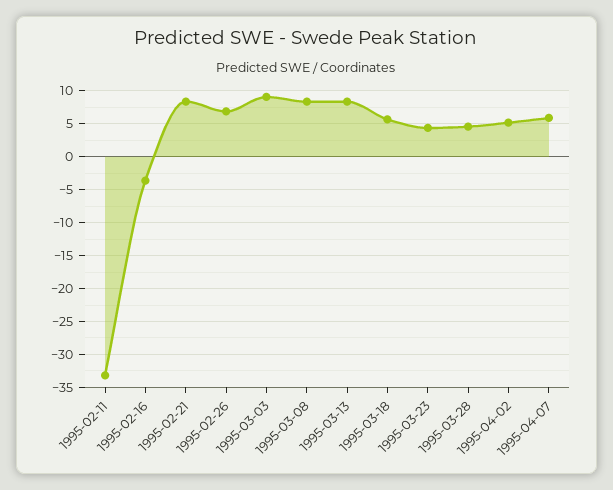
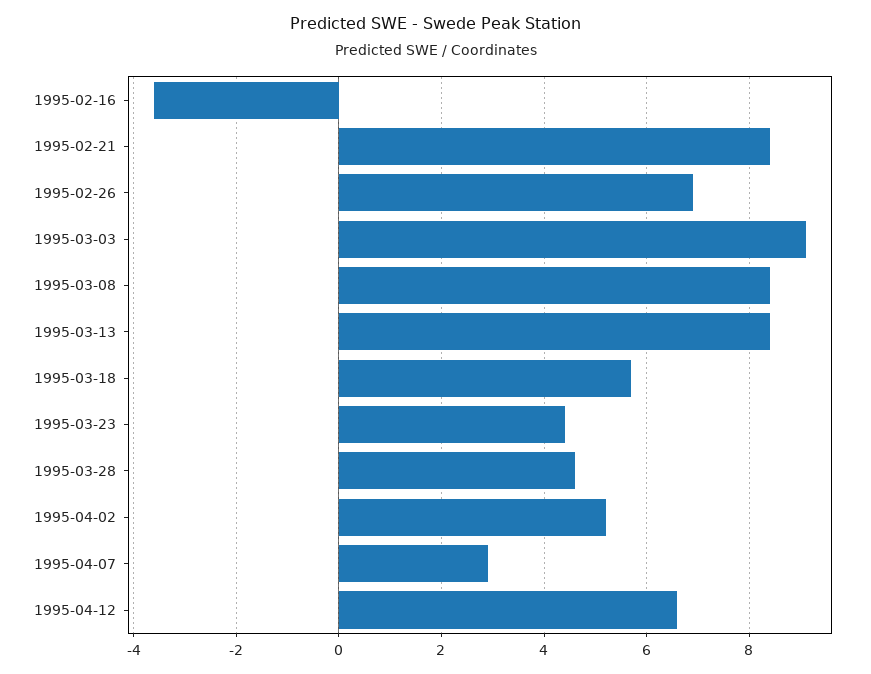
1995-02-11: -33 -> none
1995-04-07: 6 -> 3
1995-04-12: none -> 6.5

